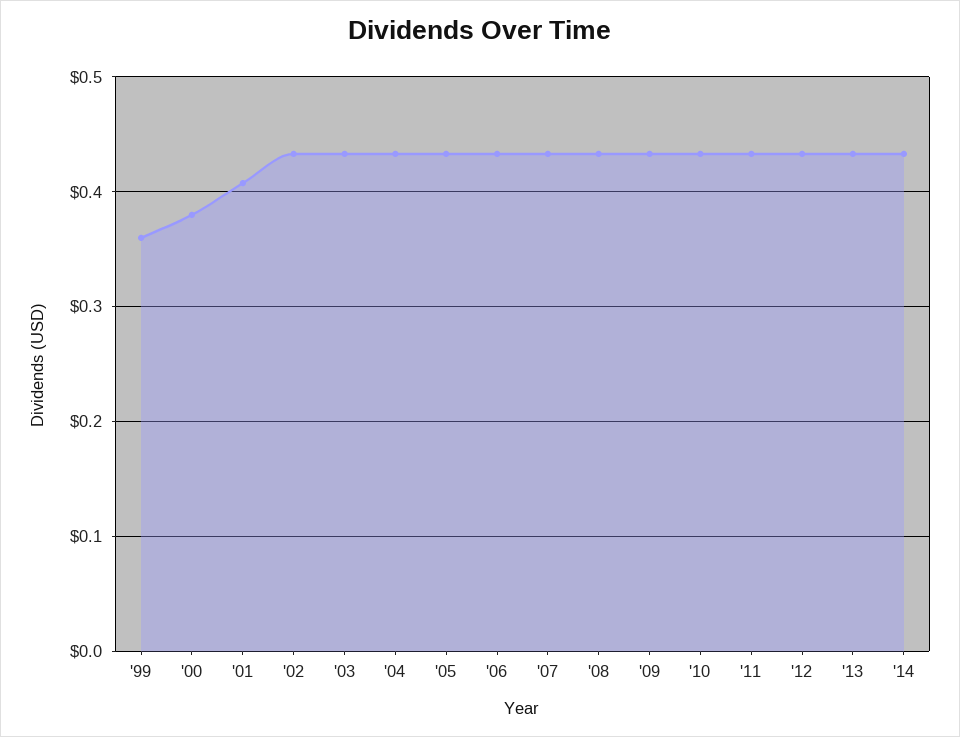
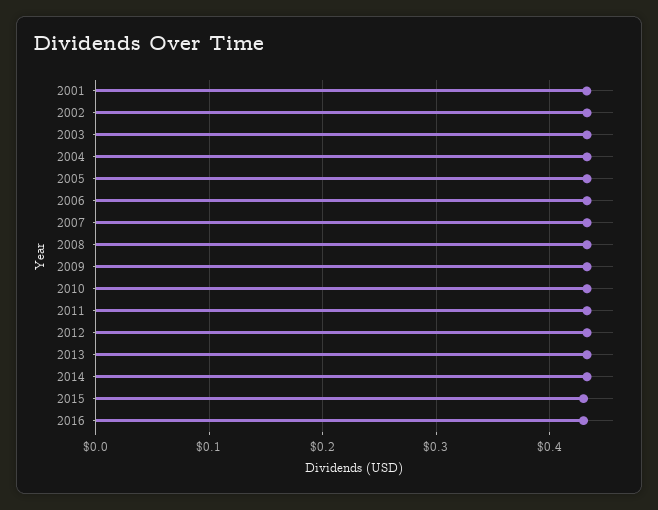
'99: 0.36 -> none
'00: 0.38 -> none
'01: 0.41 -> 0.43
2015: none -> 0.43
2016: none -> 0.43

